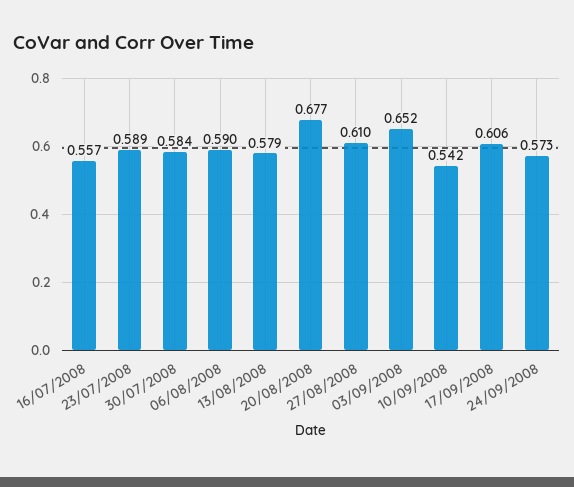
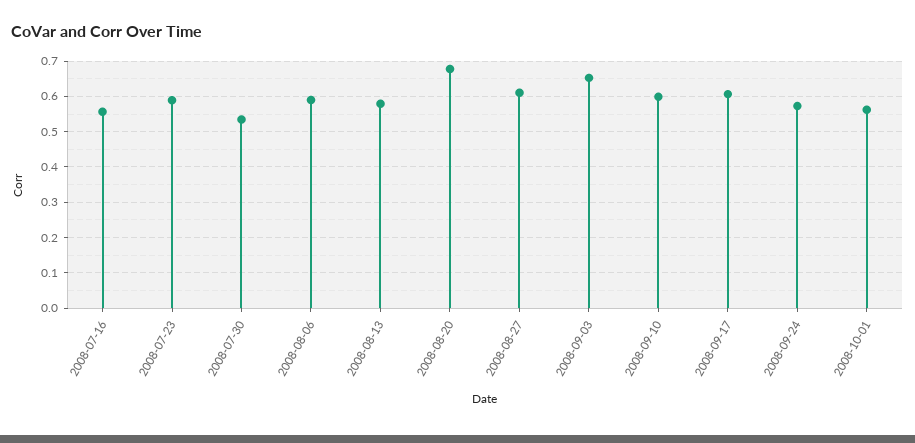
30/07/2008: 0.584 -> 0.54
10/09/2008: 0.542 -> 0.6
2008-10-01: none -> 0.56

